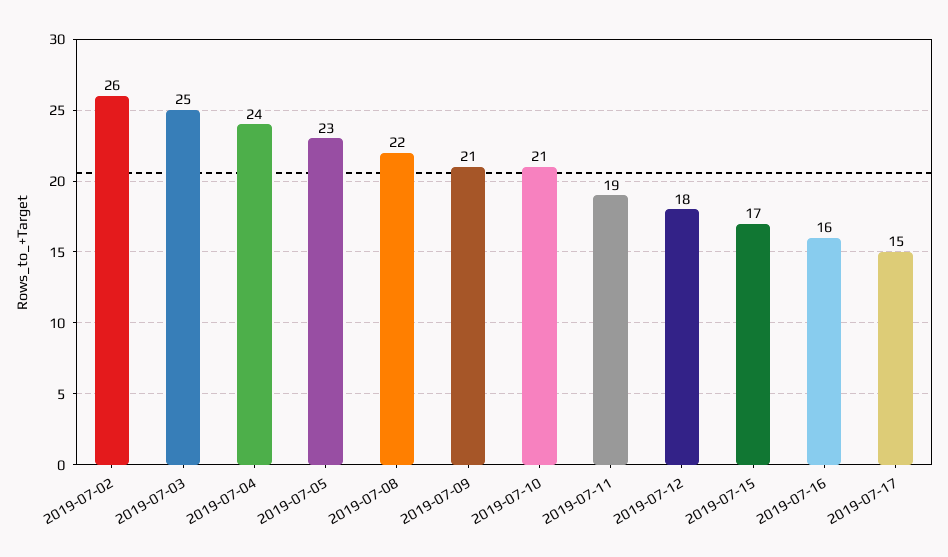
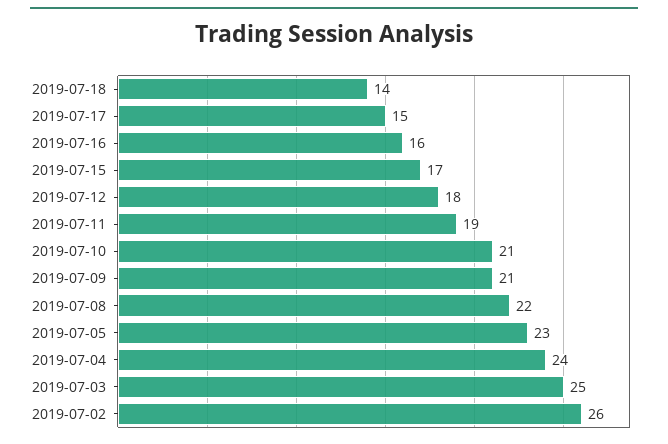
2019-07-18: none -> 14

